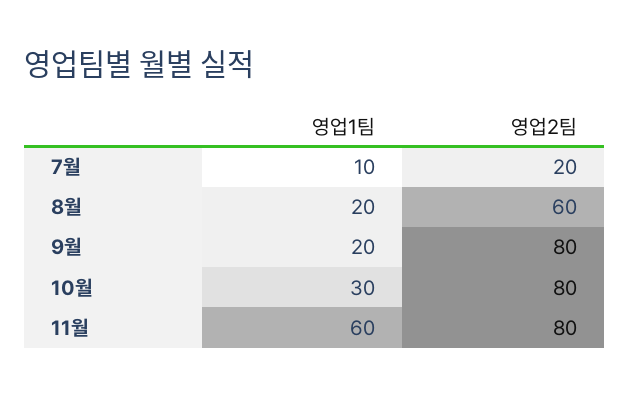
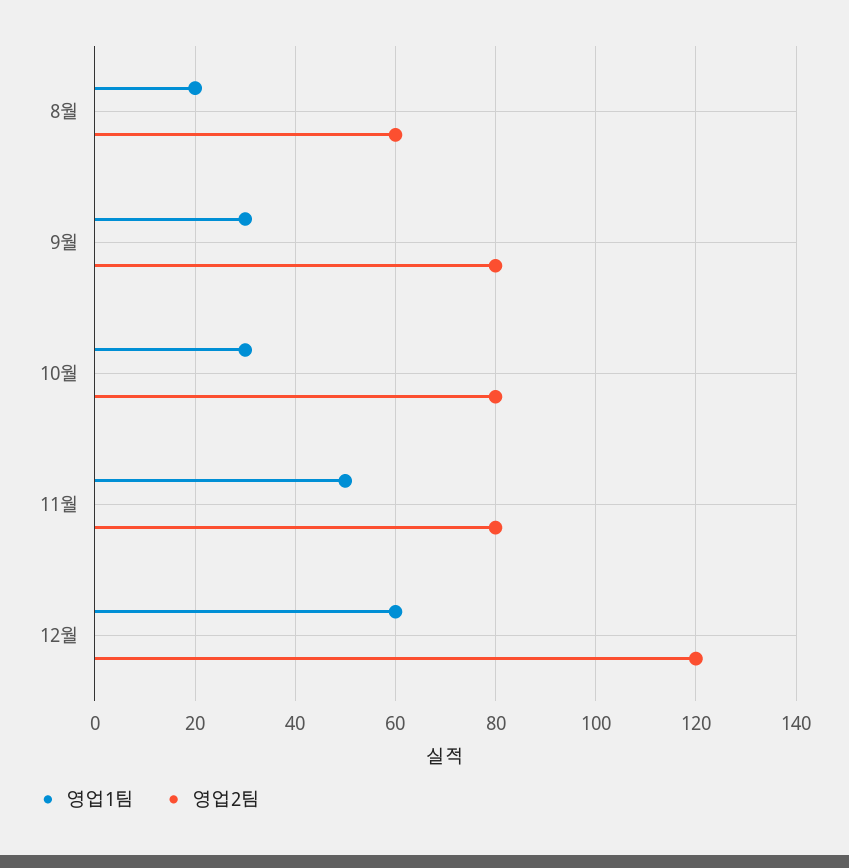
영업1팀, 7월: 10 -> none
영업2팀, 7월: 20 -> none
영업1팀, 9월: 20 -> 30
영업1팀, 11월: 60 -> 50
영업1팀, 12월: none -> 60
영업2팀, 12월: none -> 120

